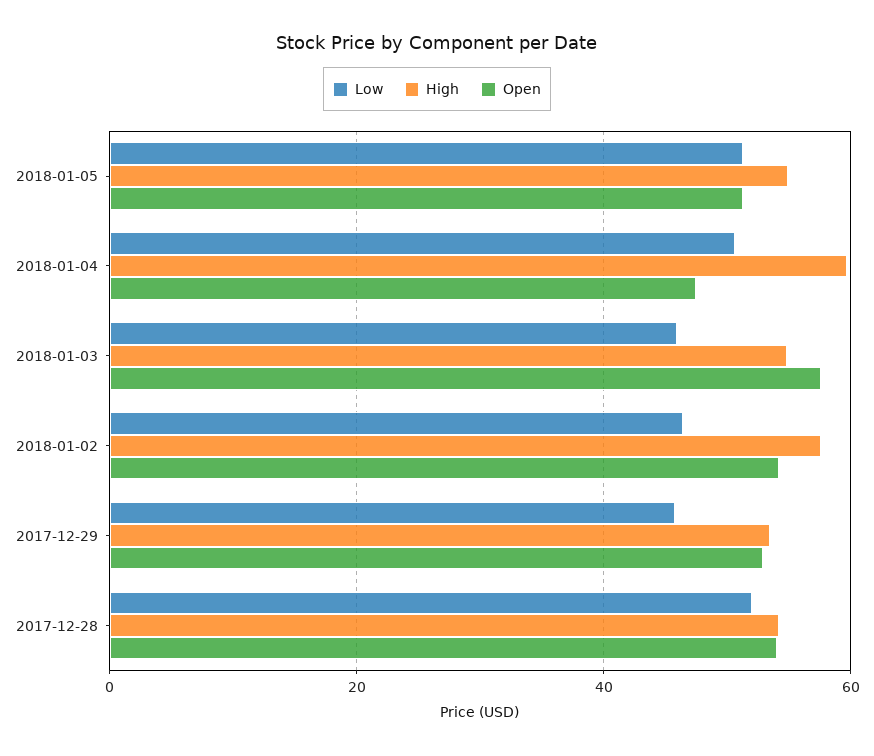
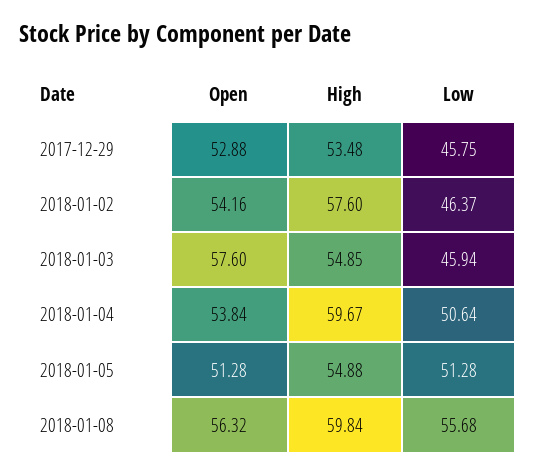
Open, 2018-01-04: 48 -> 53.84
Low, 2017-12-28: 52 -> none
High, 2017-12-28: 54 -> none
Open, 2017-12-28: 54 -> none
Open, 2018-01-08: none -> 56.32
High, 2018-01-08: none -> 59.84
Low, 2018-01-08: none -> 55.68

